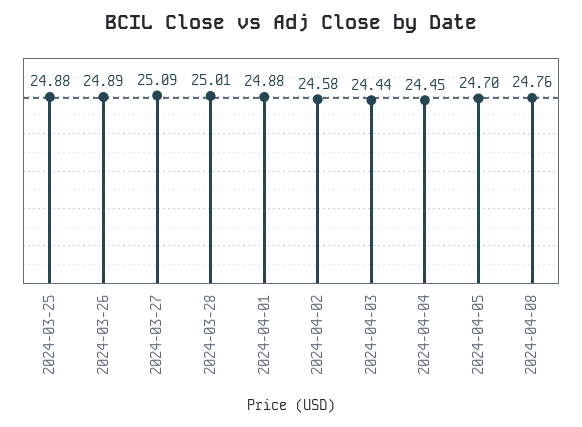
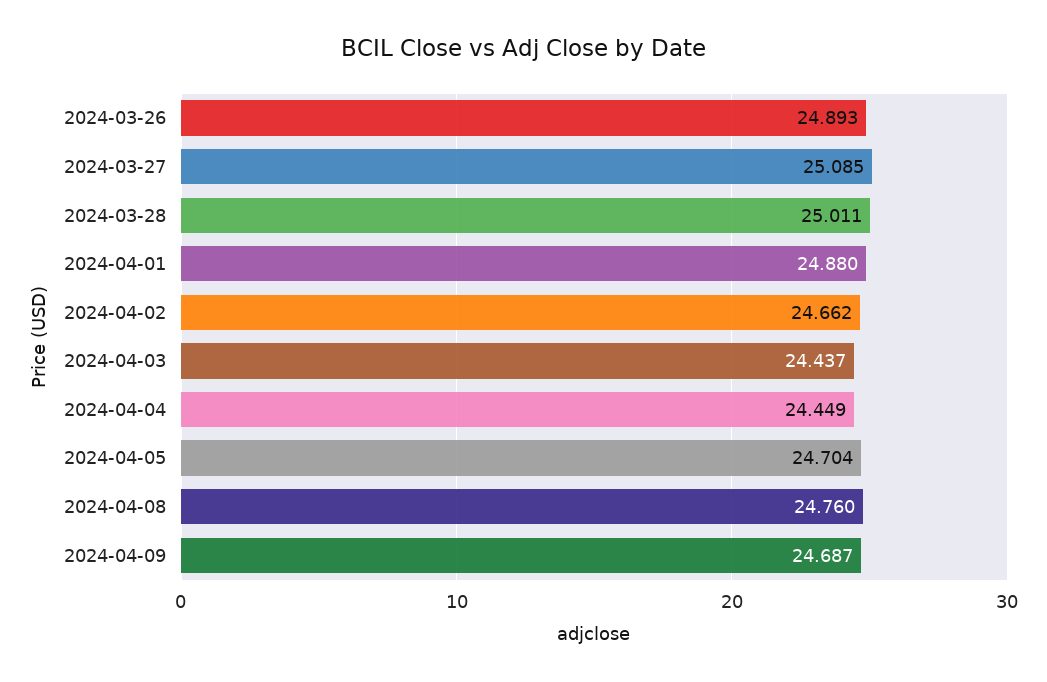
2024-03-25: 24.88 -> none
2024-04-02: 24.58 -> 24.662
2024-04-09: none -> 24.687

